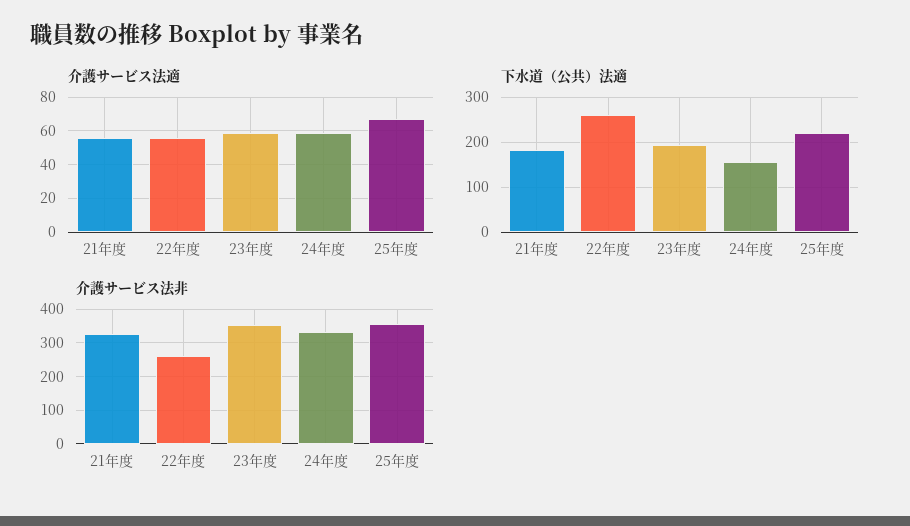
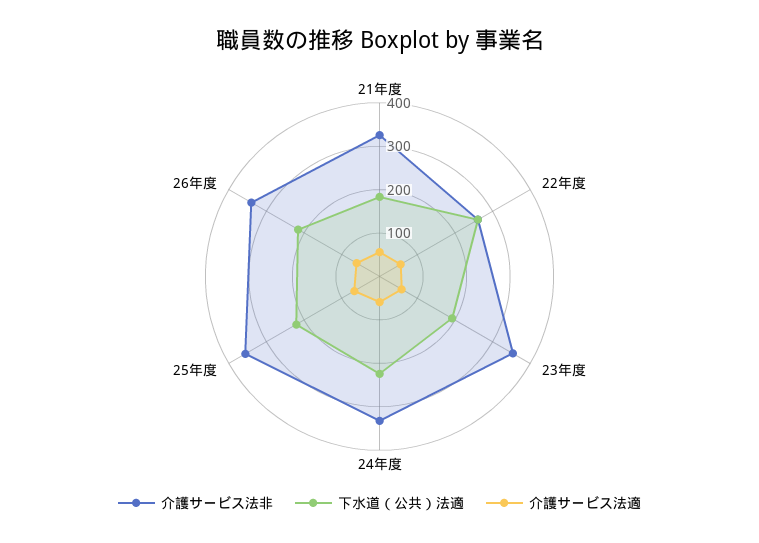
下水道（公共）法適, 24年度: 160 -> 220
介護サービス法非, 26年度: none -> 340
下水道（公共）法適, 26年度: none -> 220
介護サービス法適, 26年度: none -> 60

